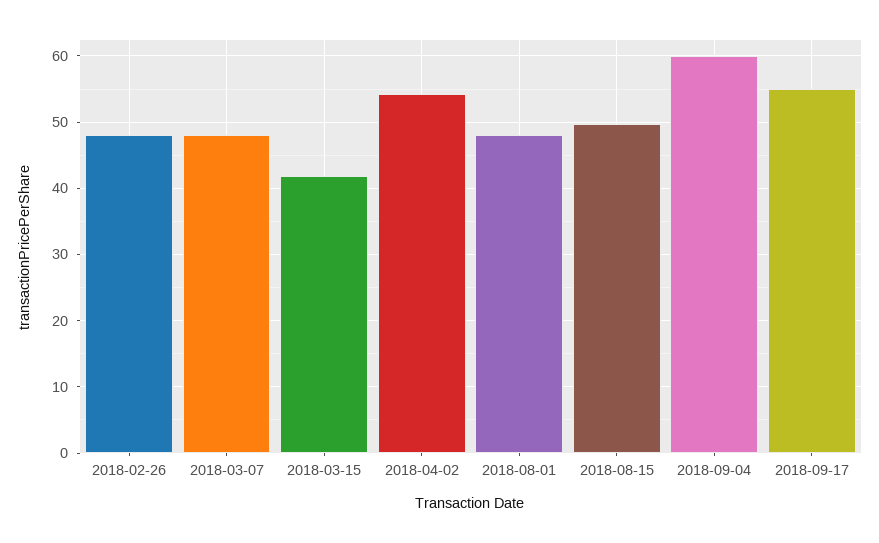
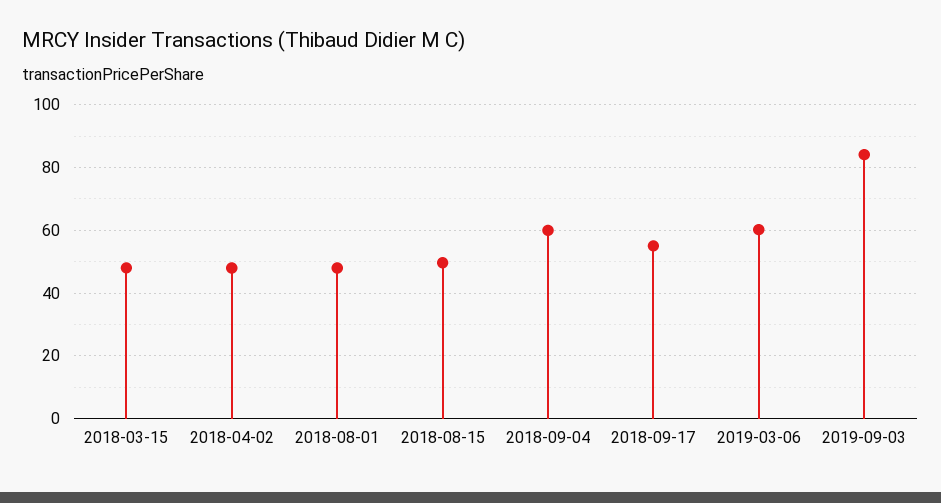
2018-02-26: 48 -> none
2018-03-07: 48 -> none
2018-03-15: 42 -> 48
2018-04-02: 54 -> 48
2019-03-06: none -> 60
2019-09-03: none -> 84

